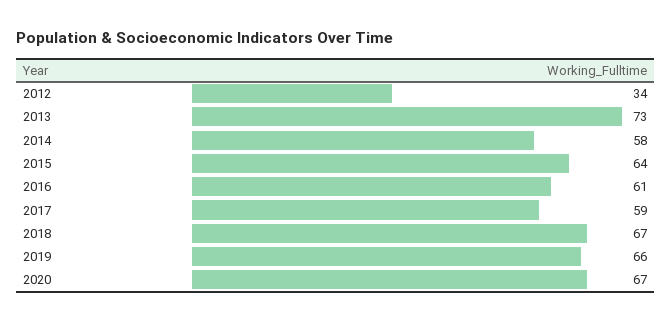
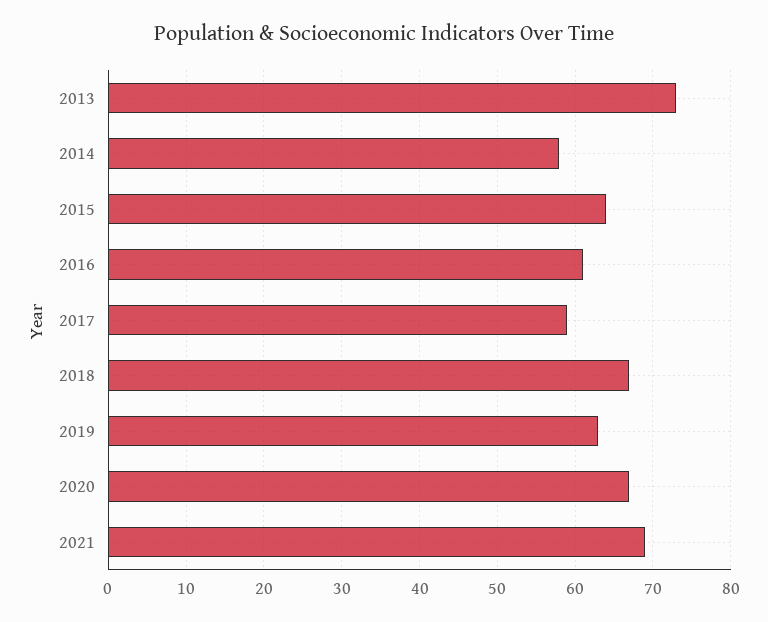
2012: 34 -> none
2019: 66 -> 63
2021: none -> 69

